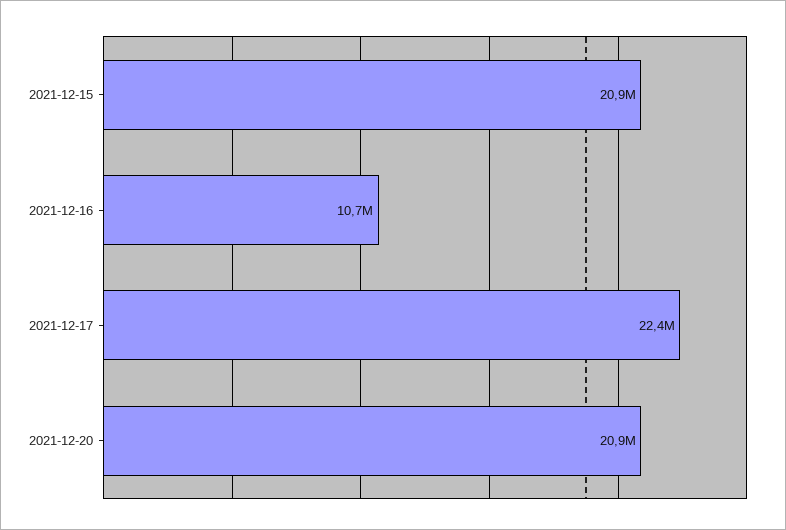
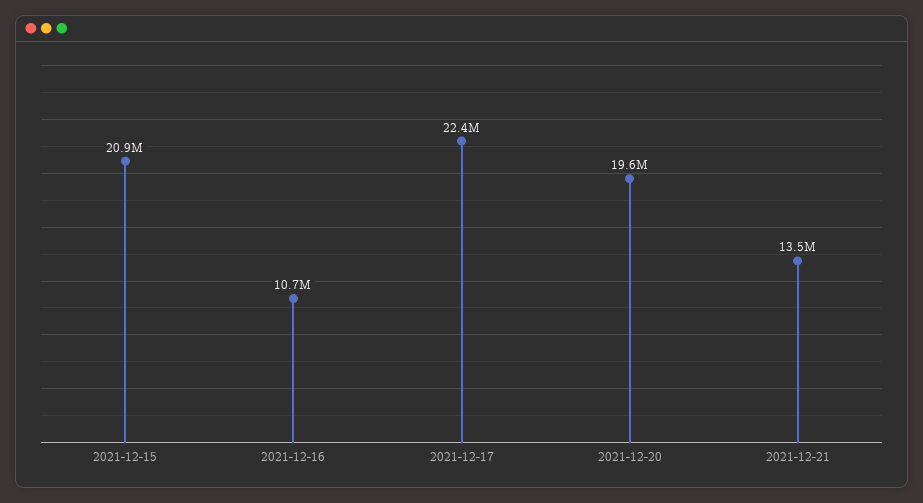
2021-12-20: 20900000 -> 19600000
2021-12-21: none -> 13500000

